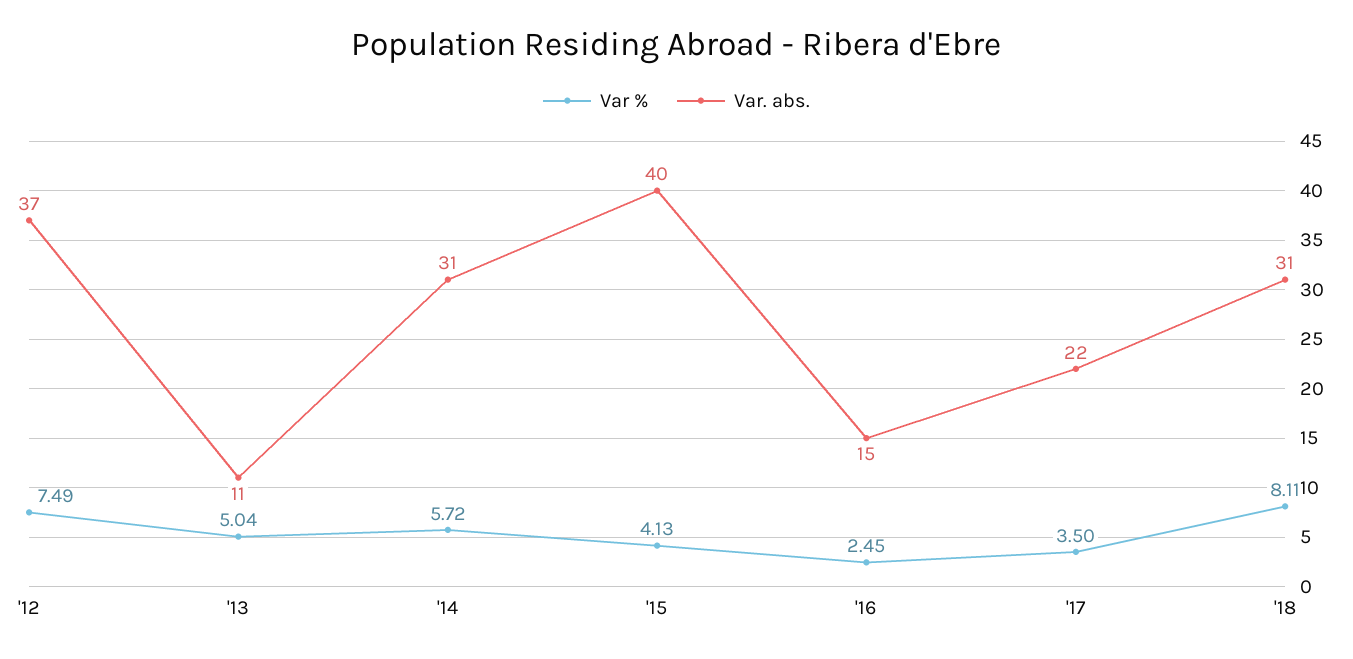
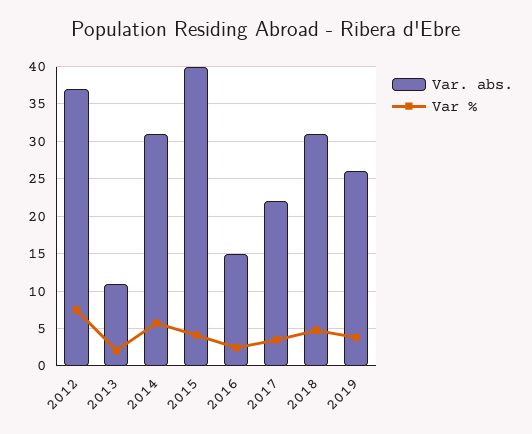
Var %, '13: 5.04 -> 2
Var %, '18: 8.11 -> 5
Var. abs., 2019: none -> 26
Var %, 2019: none -> 4

